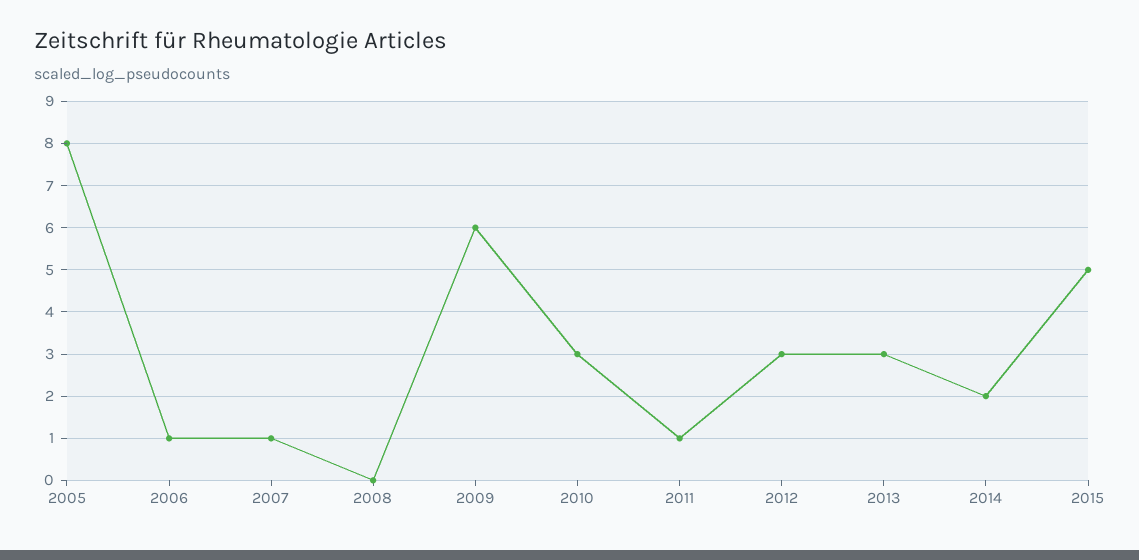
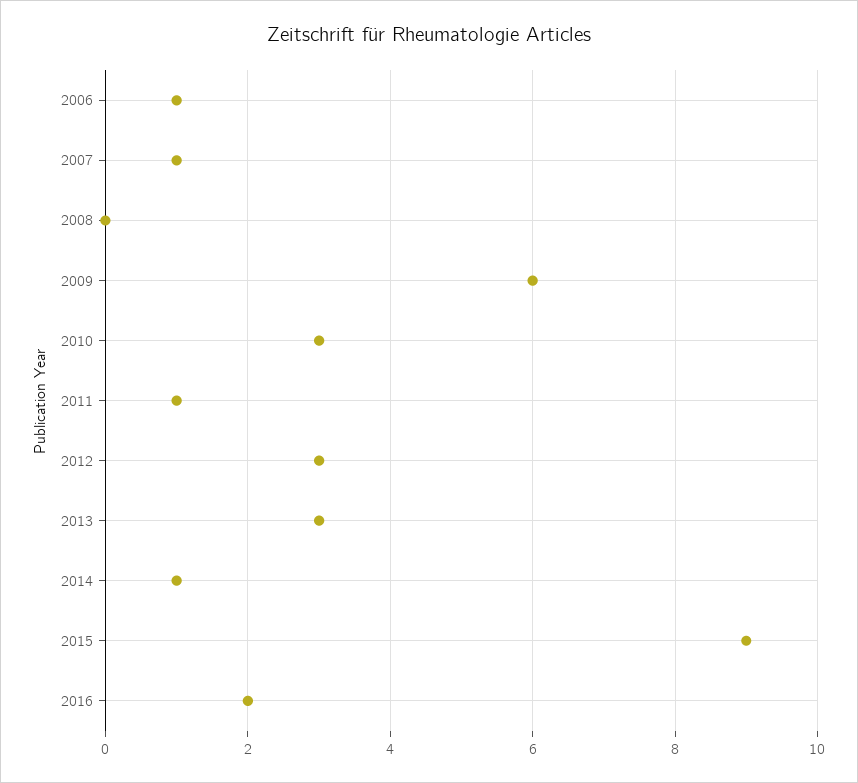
2005: 8 -> none
2014: 2 -> 1
2015: 5 -> 9
2016: none -> 2

